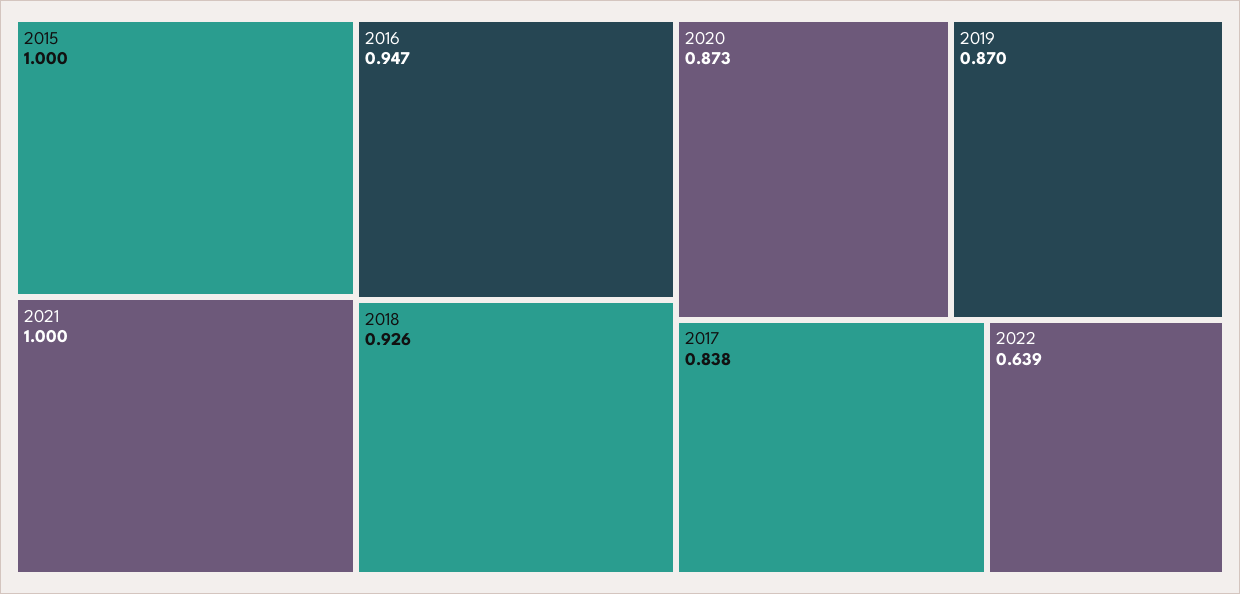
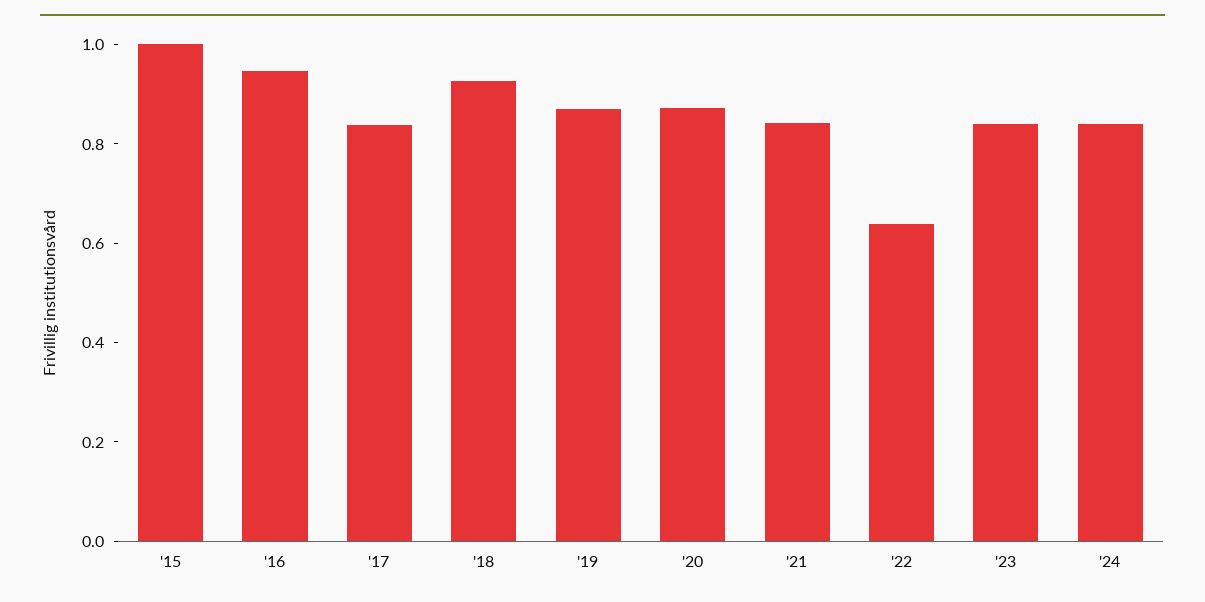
2021: 1 -> 0.85
'23: none -> 0.85
'24: none -> 0.85

